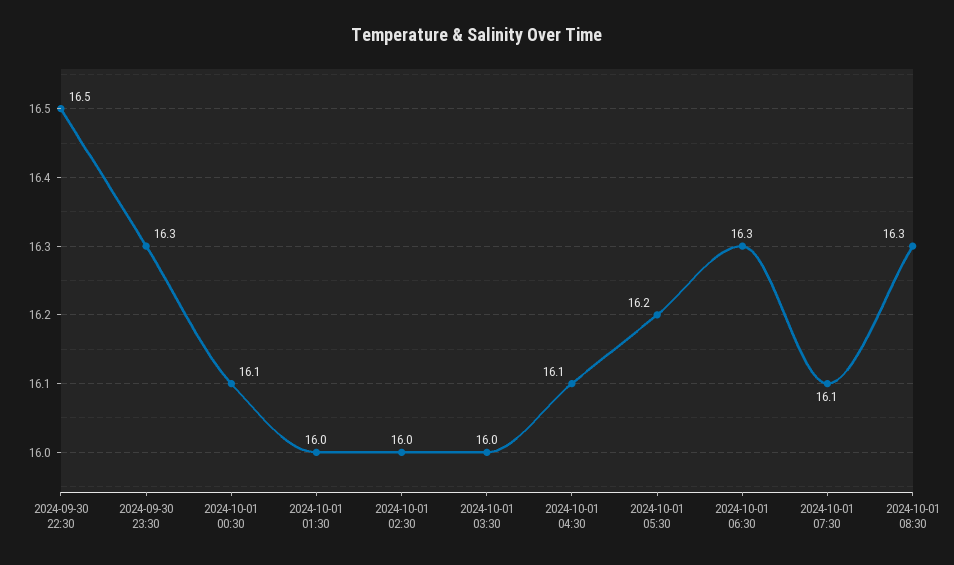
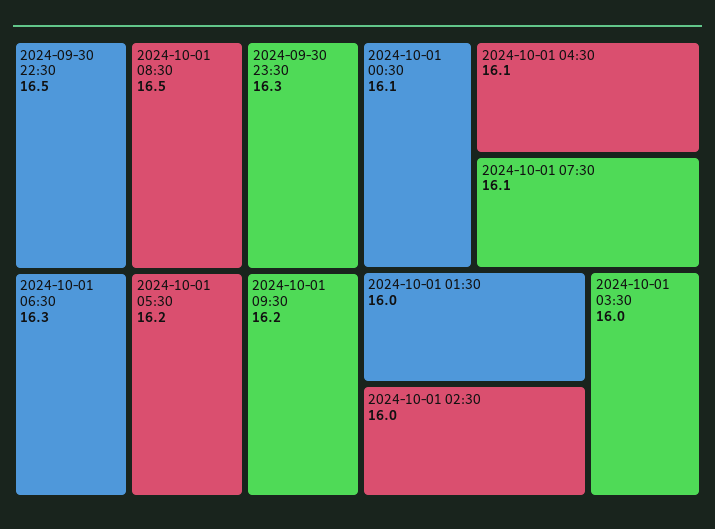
2024-10-01 08:30: 16.3 -> 16.5
2024-10-01 09:30: none -> 16.2

